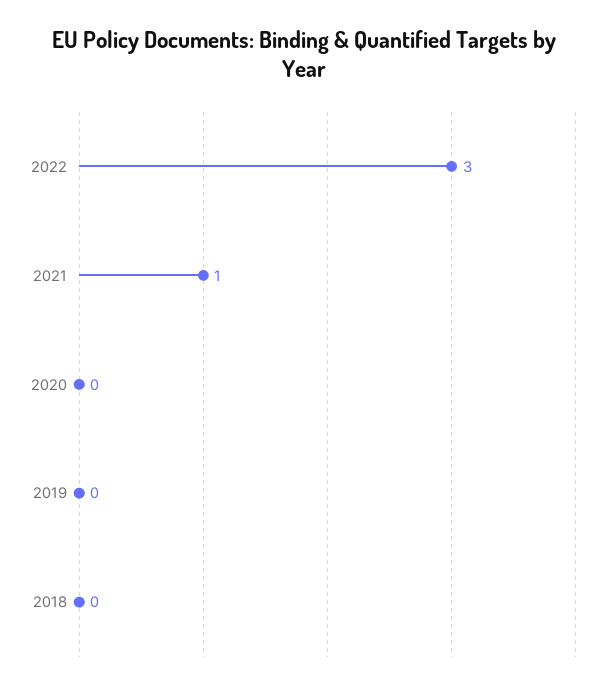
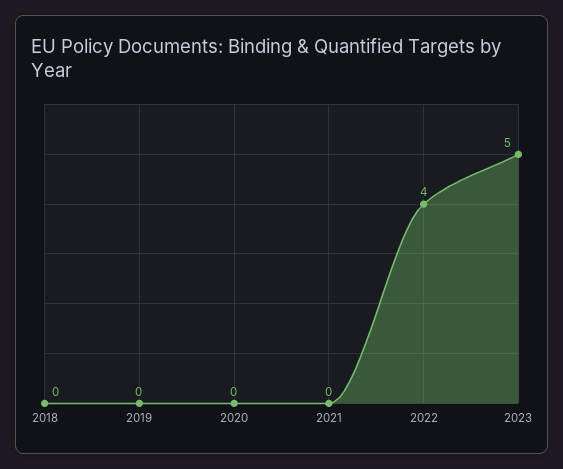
2022: 3 -> 4
2021: 1 -> 0
2023: none -> 5

